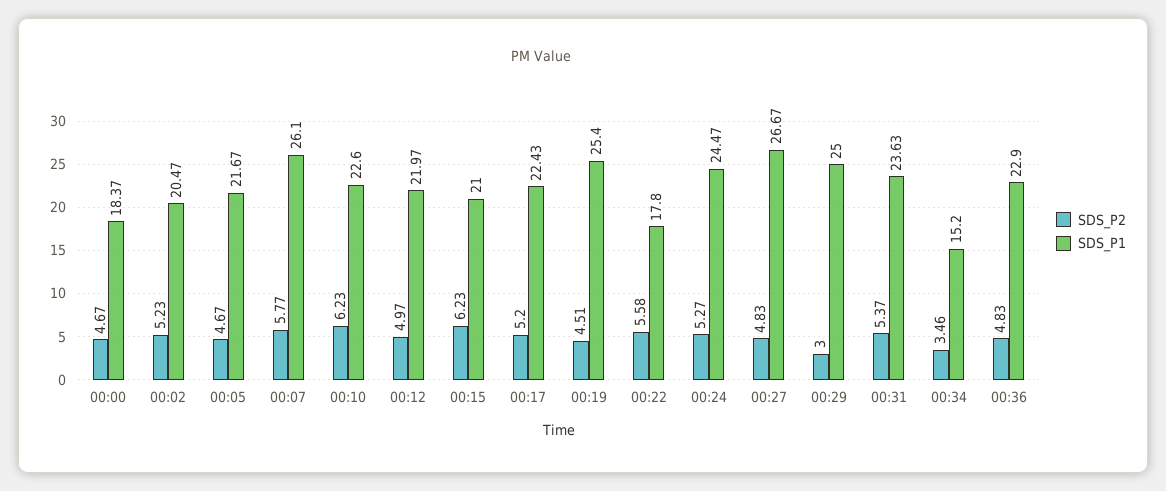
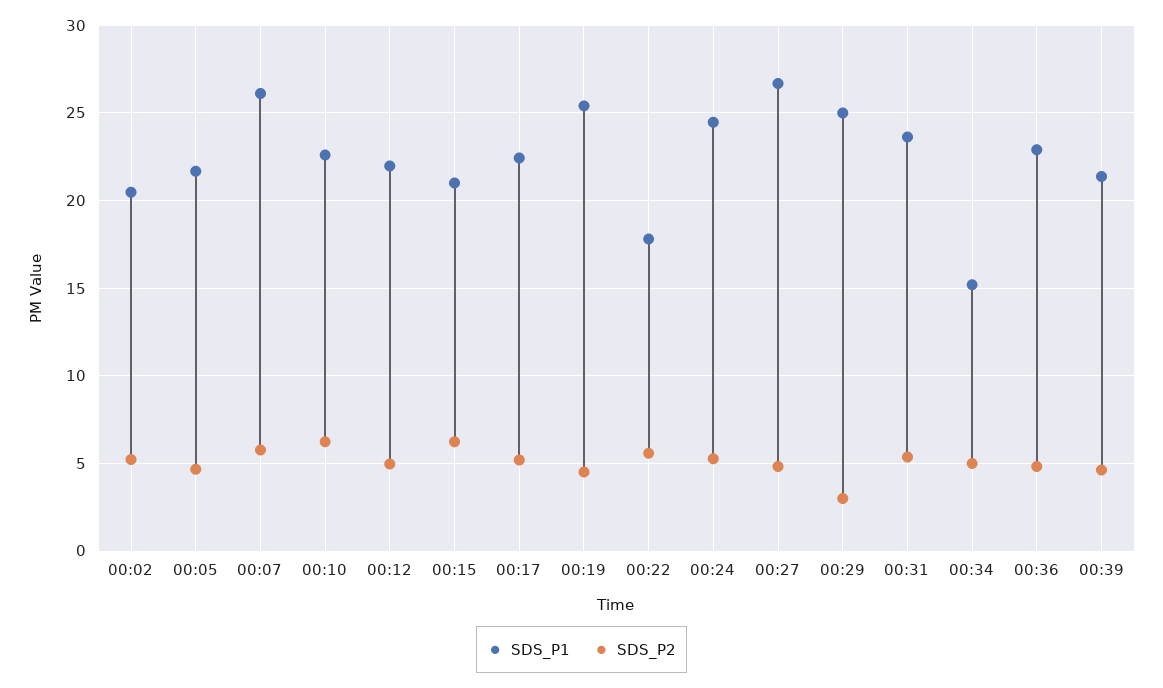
SDS_P2, 00:00: 4.67 -> none
SDS_P1, 00:00: 18.37 -> none
SDS_P2, 00:34: 3.46 -> 5
SDS_P1, 00:39: none -> 21.5
SDS_P2, 00:39: none -> 4.5

